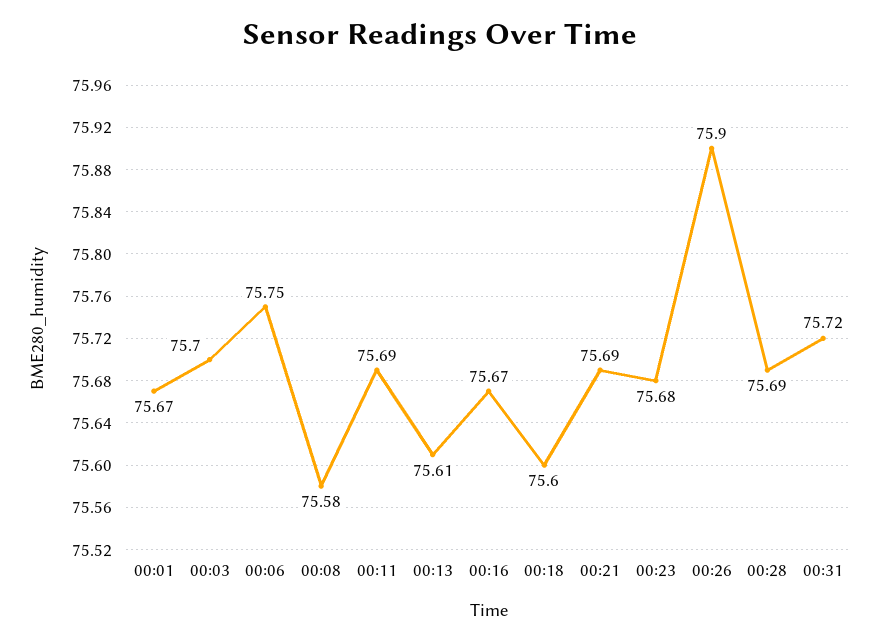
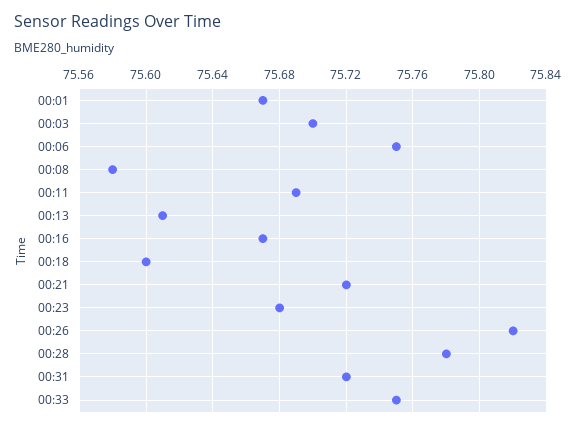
00:21: 75.69 -> 75.72
00:26: 75.9 -> 75.82
00:28: 75.69 -> 75.78
00:33: none -> 75.75

